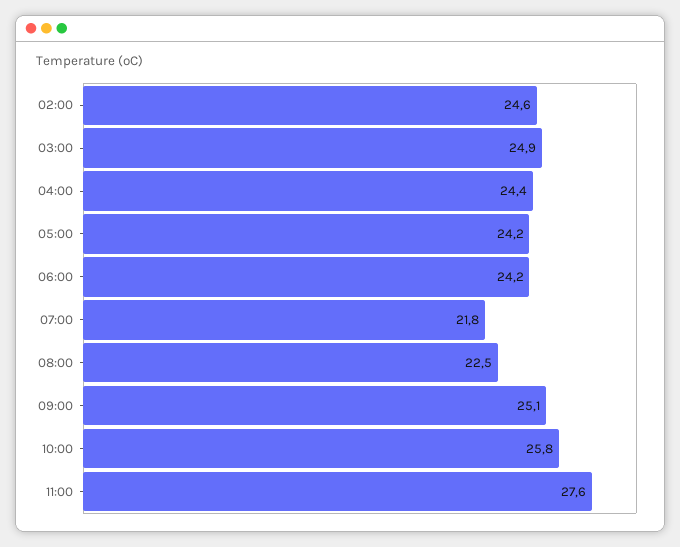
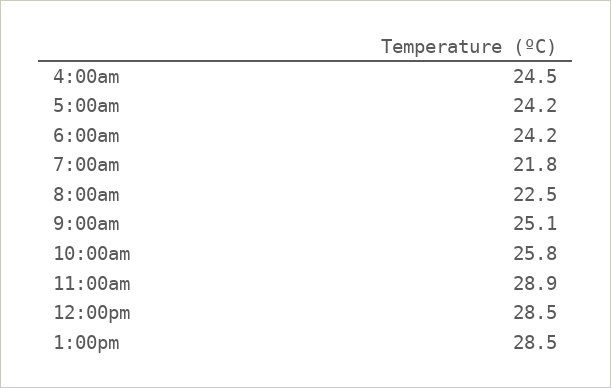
02:00: 24.6 -> none
03:00: 24.9 -> none
04:00: 24.4 -> 24.5
11:00: 27.6 -> 28.9
12:00pm: none -> 28.5
1:00pm: none -> 28.5

